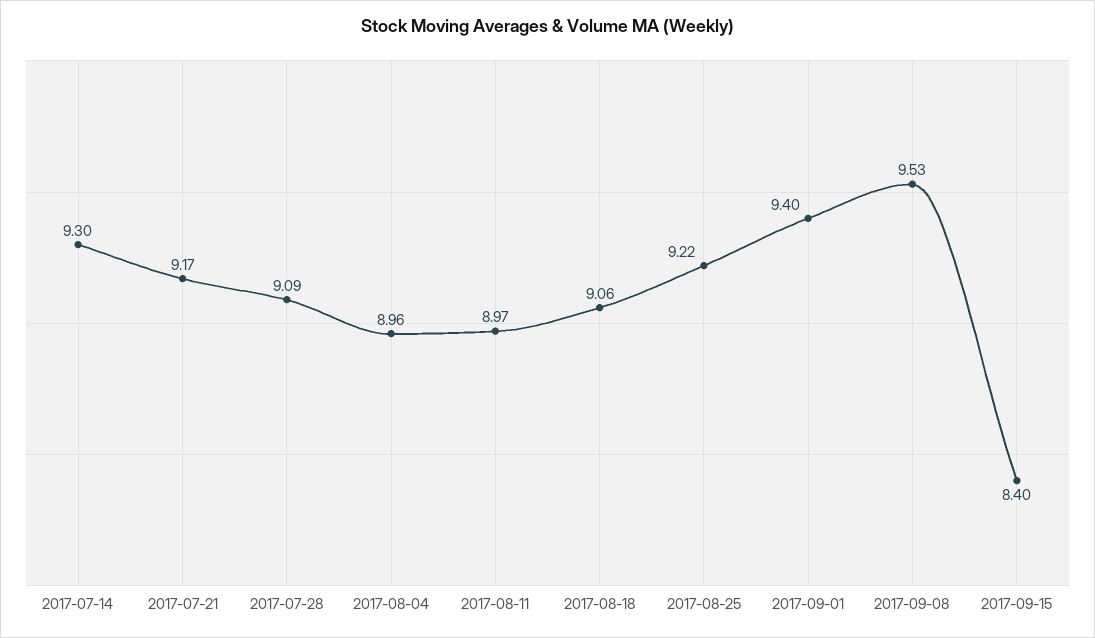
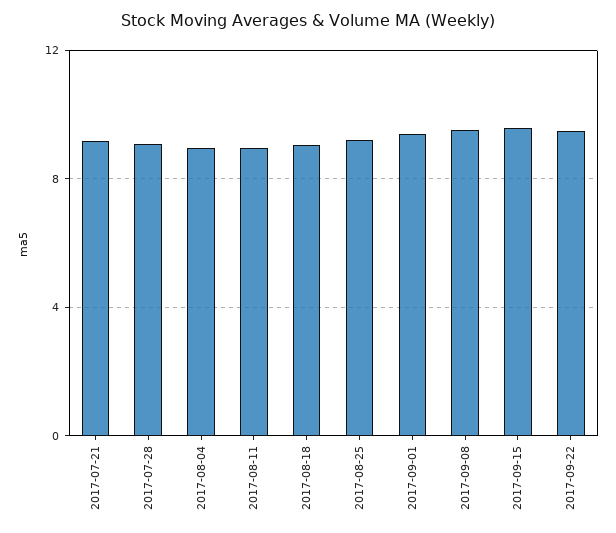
2017-07-14: 9.3 -> none
2017-09-15: 8.4 -> 9.5
2017-09-22: none -> 9.5

